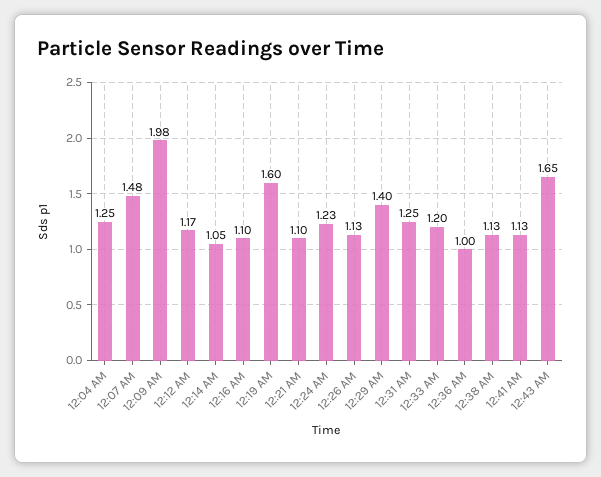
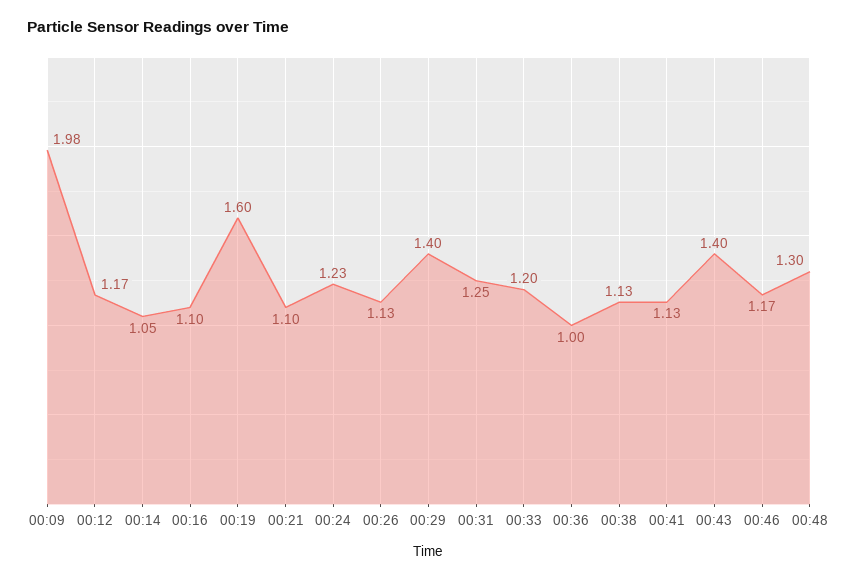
12:04 AM: 1.25 -> none
12:07 AM: 1.48 -> none
12:43 AM: 1.65 -> 1.4
00:46: none -> 1.17
00:48: none -> 1.3

